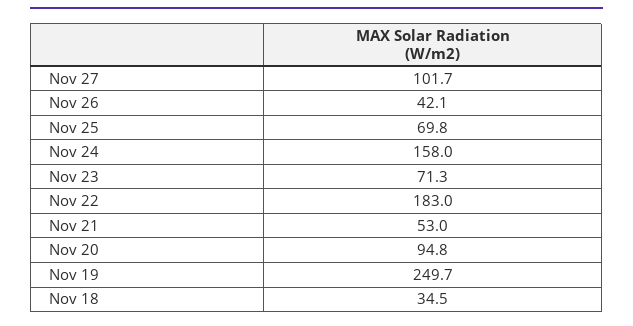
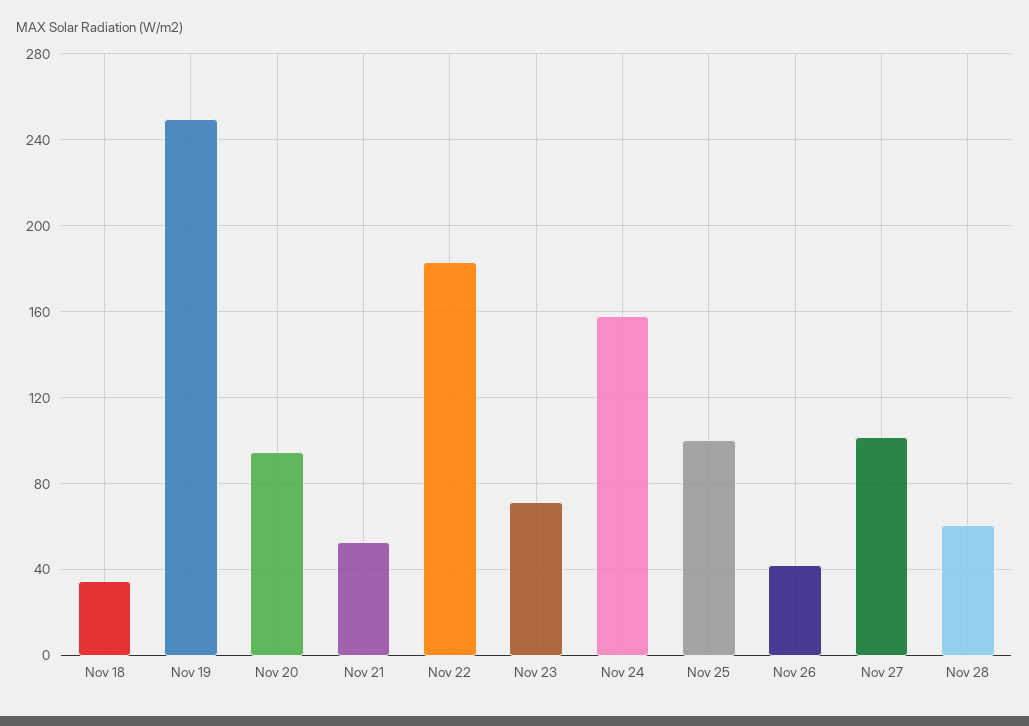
Nov 25: 69.8 -> 100
Nov 28: none -> 60

